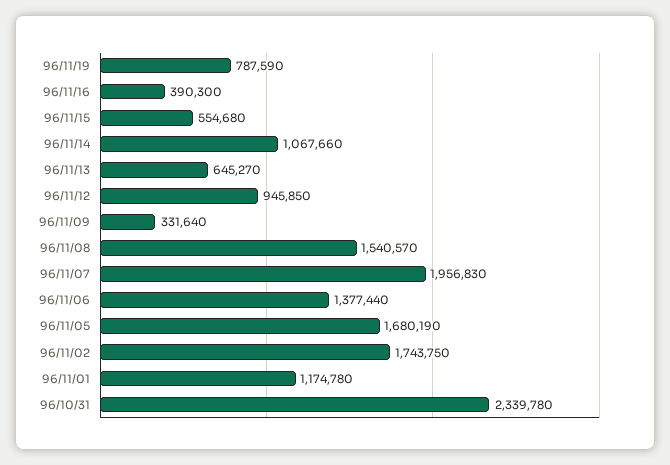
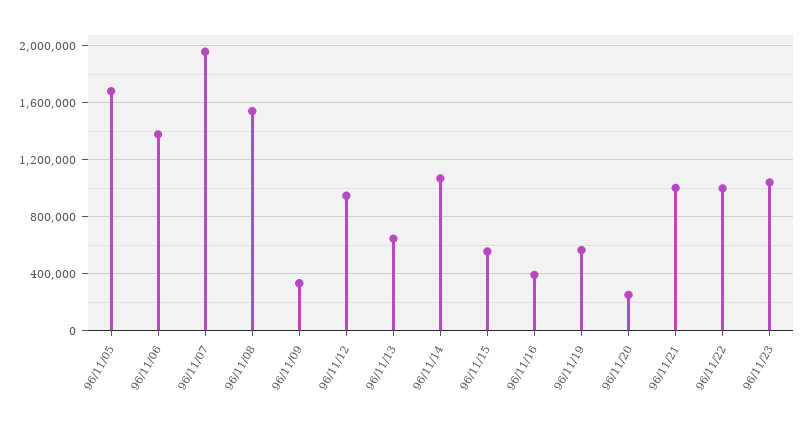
96/11/19: 787590 -> 550000
96/11/02: 1743750 -> none
96/11/01: 1174780 -> none
96/10/31: 2339780 -> none
96/11/20: none -> 250000
96/11/21: none -> 1000000
96/11/22: none -> 1000000
96/11/23: none -> 1050000

